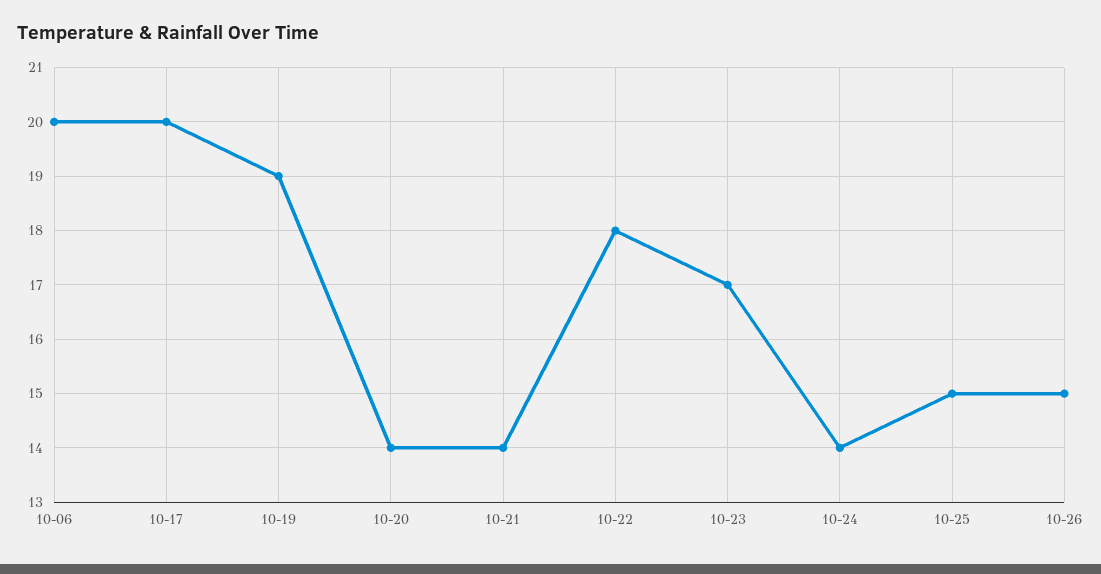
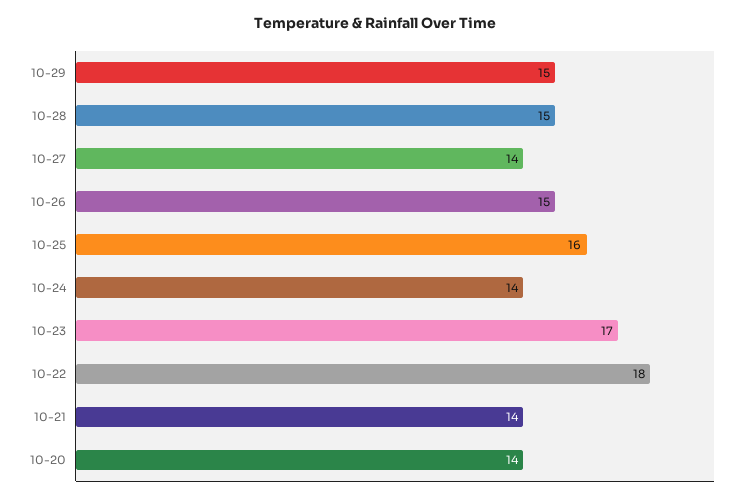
10-06: 20 -> none
10-17: 20 -> none
10-19: 19 -> none
10-25: 15 -> 16
10-29: none -> 15
10-28: none -> 15
10-27: none -> 14

